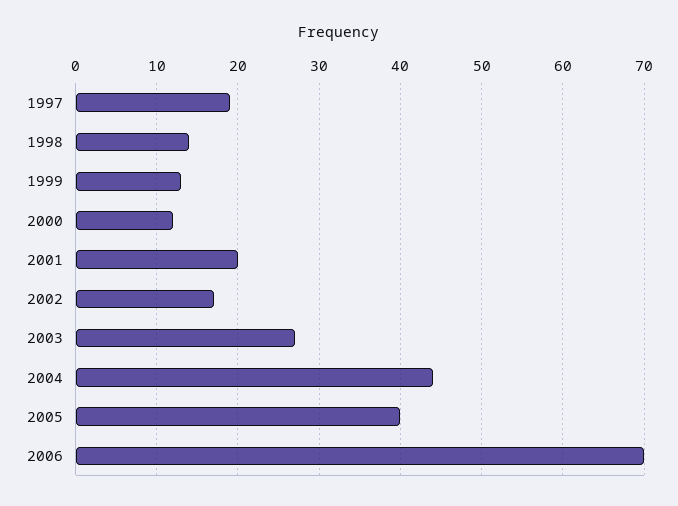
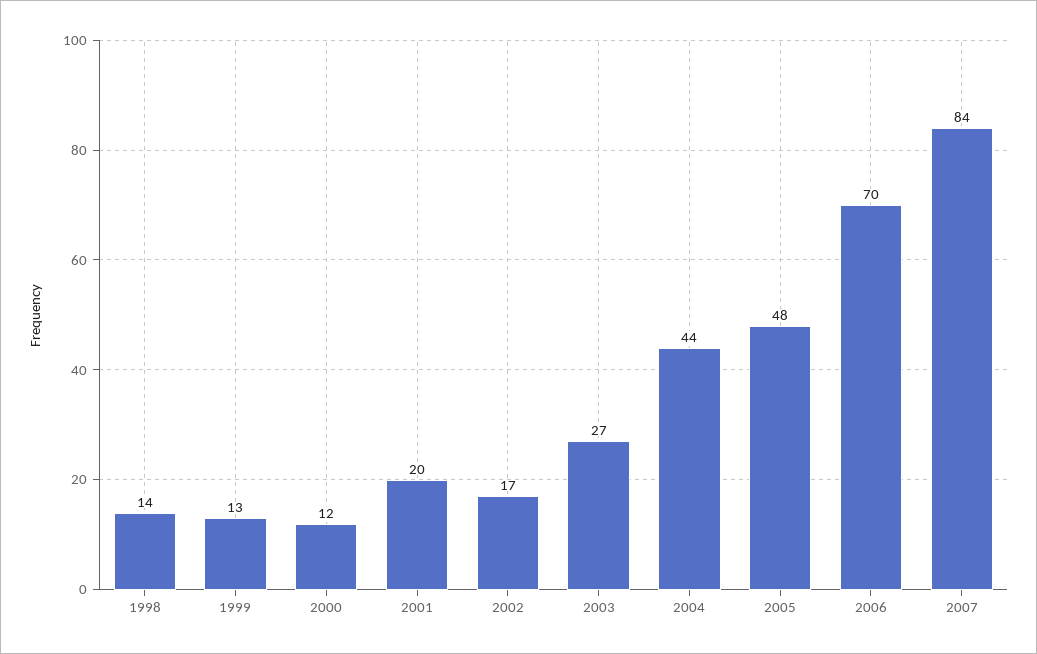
1997: 19 -> none
2005: 40 -> 48
2007: none -> 84

